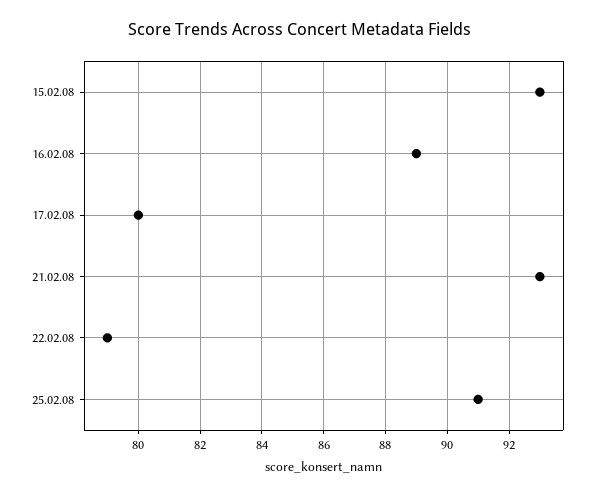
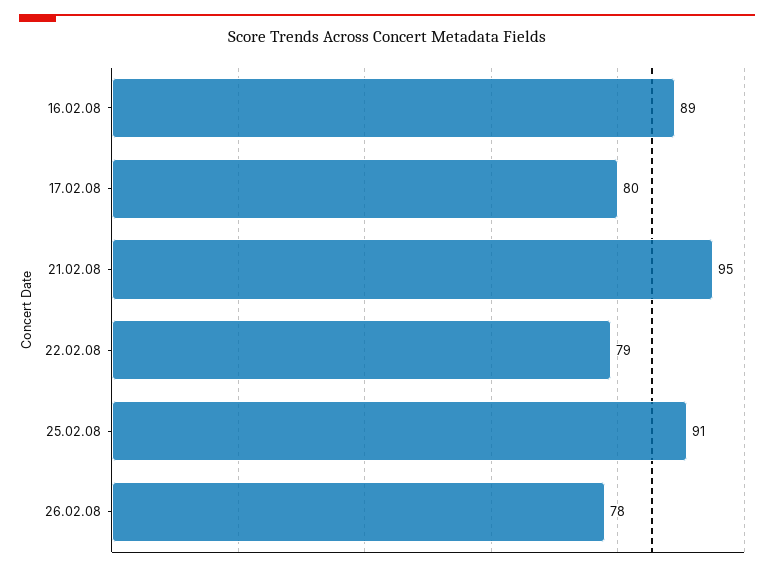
15.02.08: 93 -> none
21.02.08: 93 -> 95
26.02.08: none -> 78

